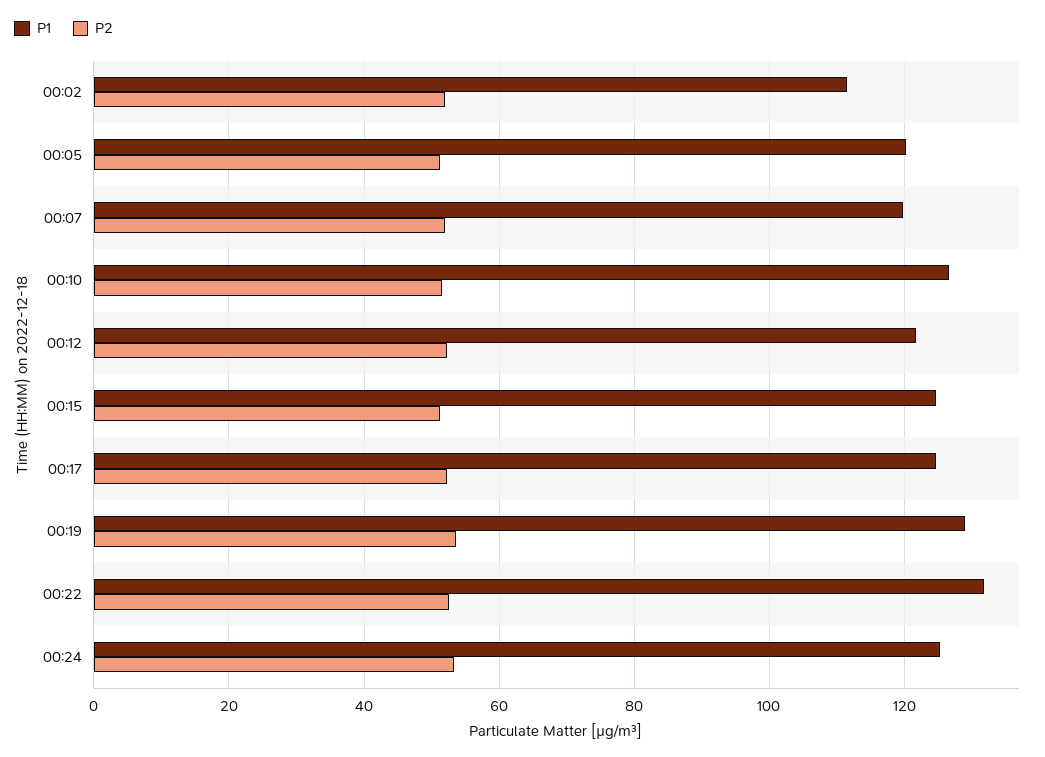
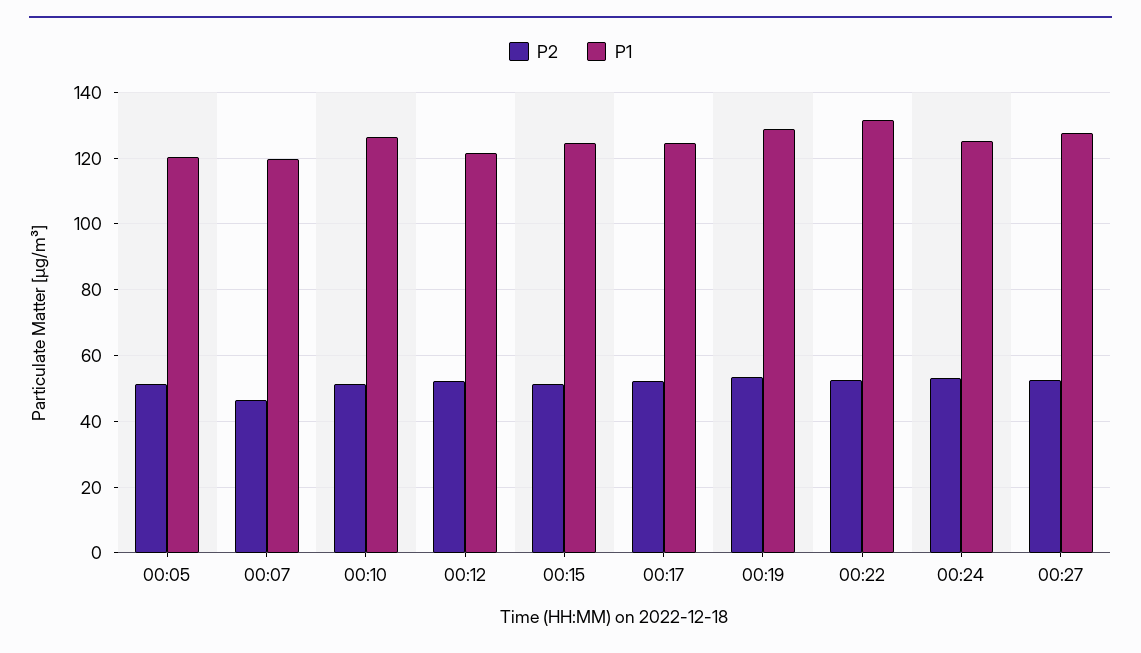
P1, 00:02: 112 -> none
P2, 00:02: 52 -> none
P2, 00:07: 52 -> 46
P2, 00:27: none -> 52
P1, 00:27: none -> 128

